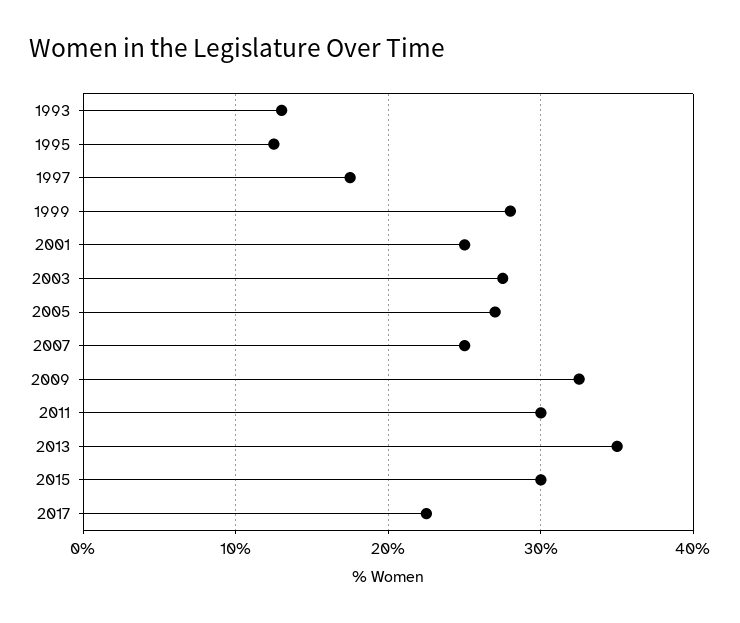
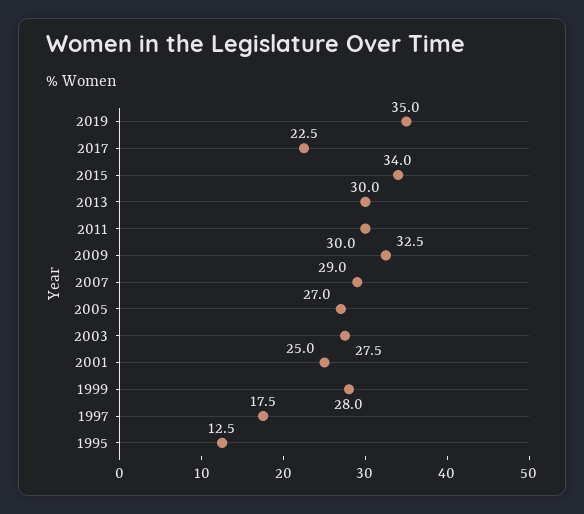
1993: 13 -> none
2007: 25 -> 29
2013: 35 -> 30
2015: 30 -> 34
2019: none -> 35

